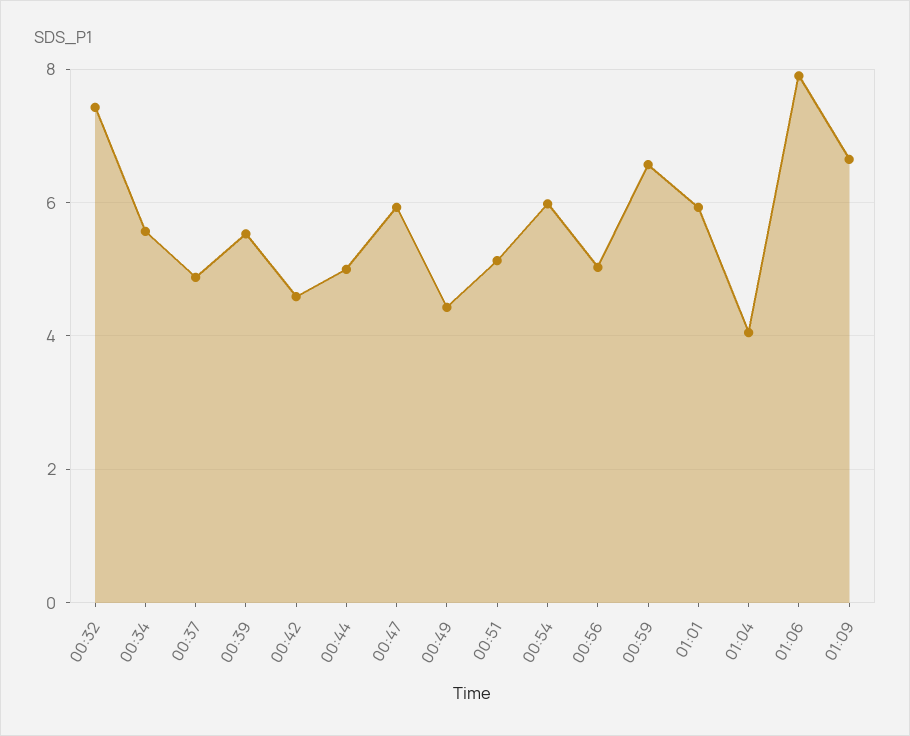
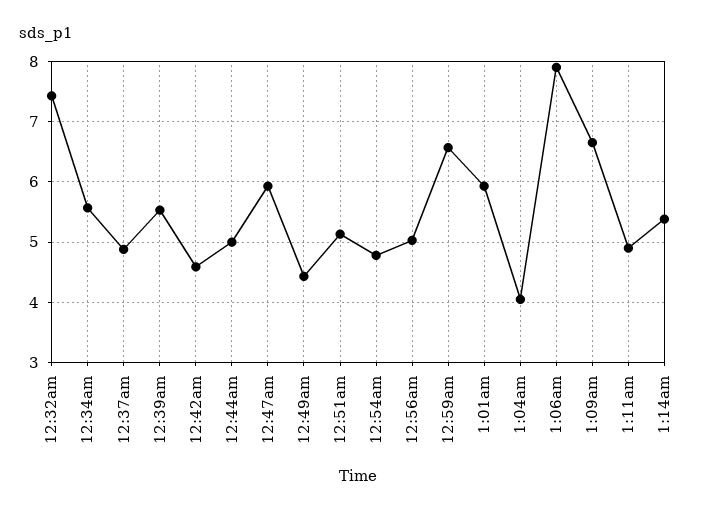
00:54: 6 -> 4.8
1:11am: none -> 4.9
1:14am: none -> 5.4

